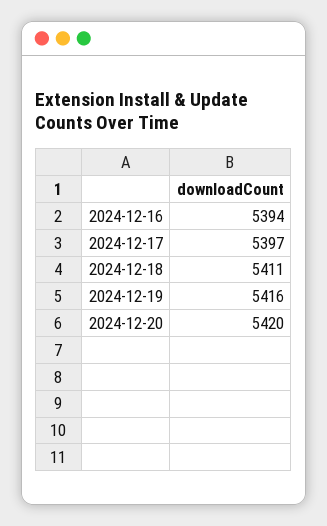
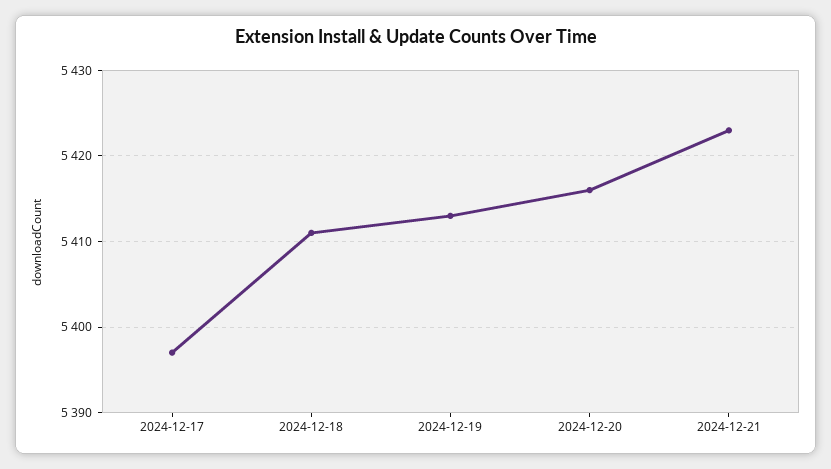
2024-12-16: 5394 -> none
2024-12-19: 5416 -> 5413
2024-12-20: 5420 -> 5416
2024-12-21: none -> 5423

